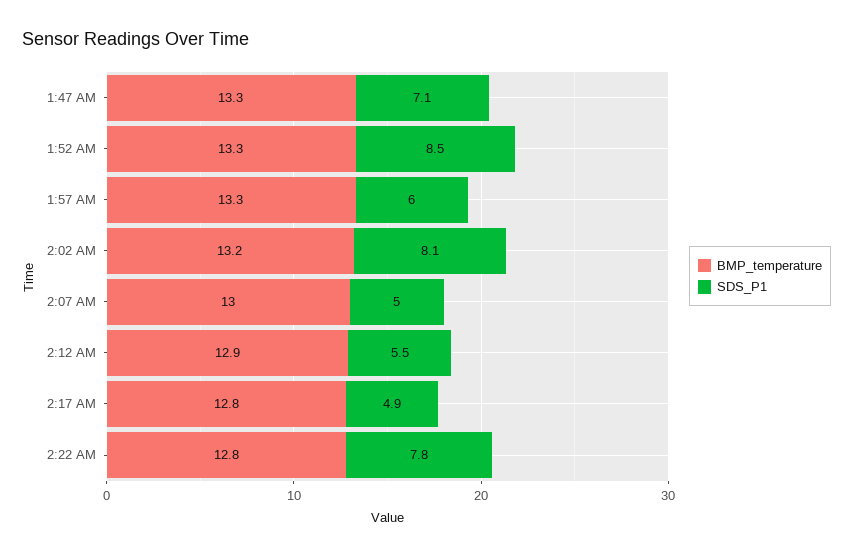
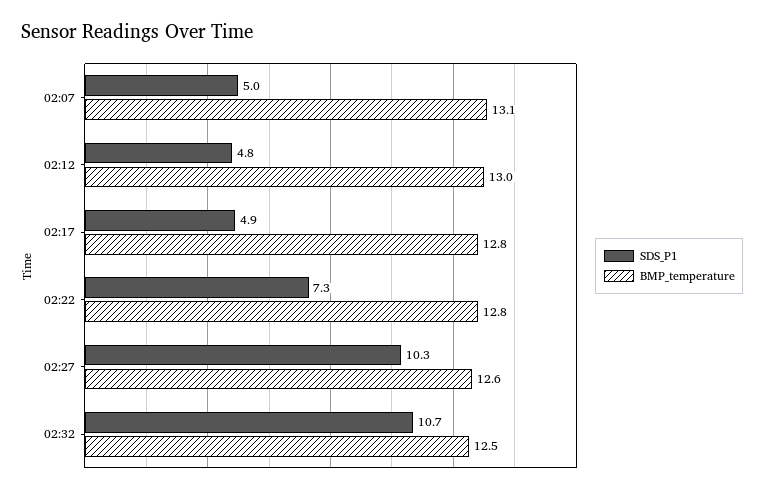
BMP_temperature, 1:47 AM: 13.3 -> none
SDS_P1, 1:47 AM: 7.1 -> none
BMP_temperature, 1:52 AM: 13.3 -> none
SDS_P1, 1:52 AM: 8.5 -> none
BMP_temperature, 1:57 AM: 13.3 -> none
SDS_P1, 1:57 AM: 6 -> none
BMP_temperature, 2:02 AM: 13.2 -> none
SDS_P1, 2:02 AM: 8.1 -> none
BMP_temperature, 2:07 AM: 13 -> 13.1
BMP_temperature, 2:12 AM: 12.9 -> 13
SDS_P1, 2:12 AM: 5.5 -> 4.8
SDS_P1, 2:22 AM: 7.8 -> 7.3
SDS_P1, 02:27: none -> 10.3
BMP_temperature, 02:27: none -> 12.6
SDS_P1, 02:32: none -> 10.7
BMP_temperature, 02:32: none -> 12.5

